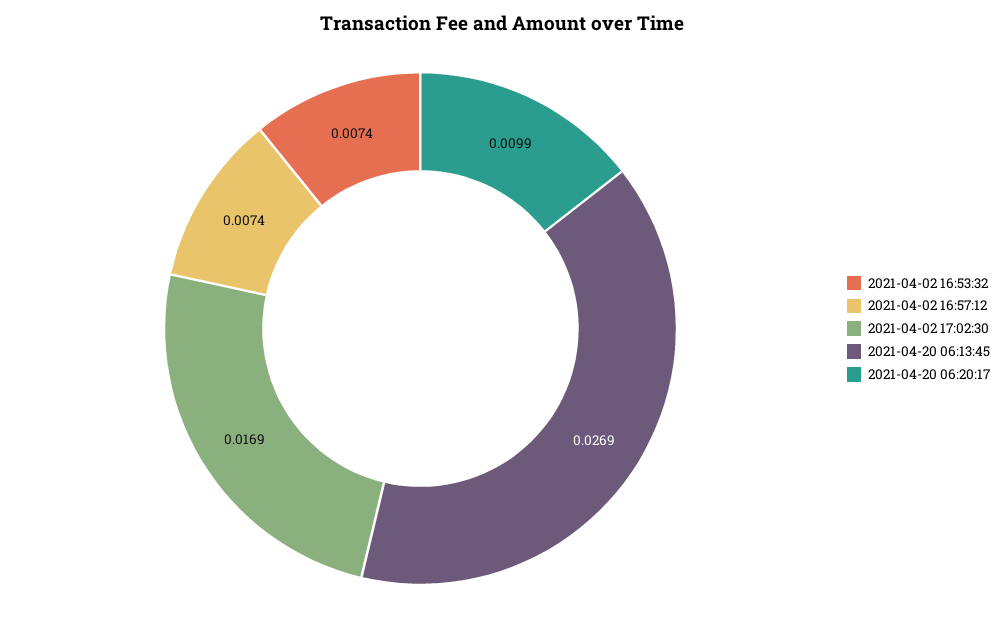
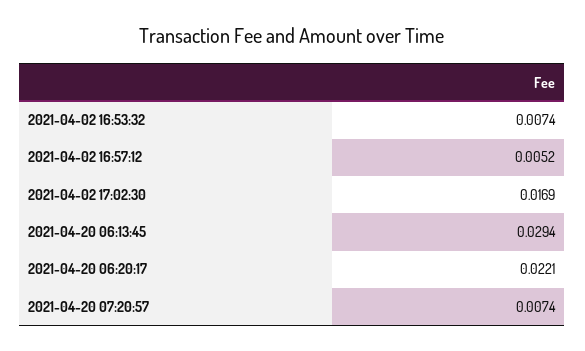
2021-04-02 16:57:12: 0.0074 -> 0.0052
2021-04-20 06:13:45: 0.0269 -> 0.0294
2021-04-20 06:20:17: 0.0099 -> 0.0221
2021-04-20 07:20:57: none -> 0.0074

